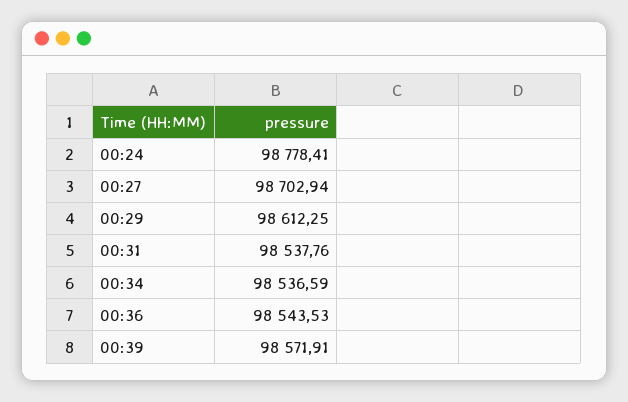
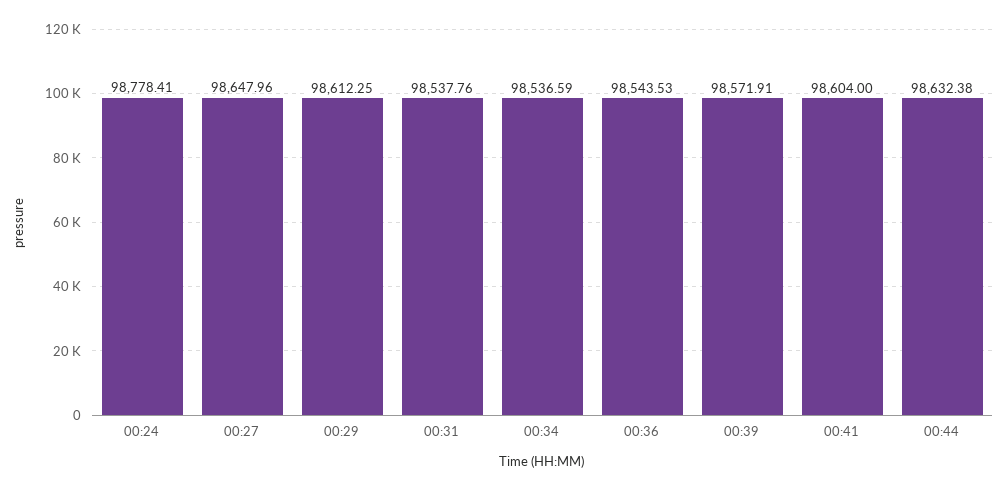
00:27: 98702.94 -> 98647.96
00:41: none -> 98604
00:44: none -> 98632.38

